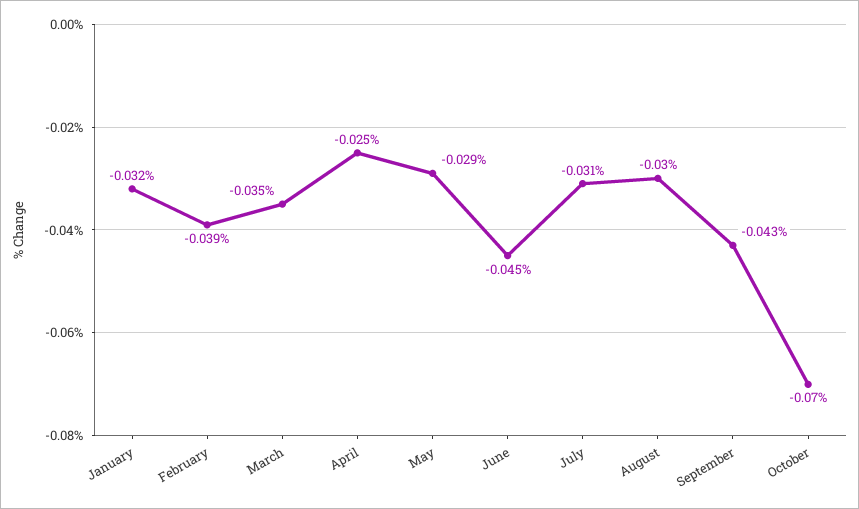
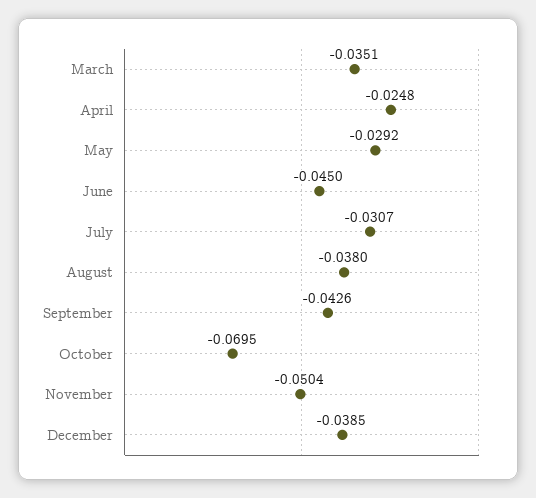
January: -0.032 -> none
February: -0.039 -> none
August: -0.03 -> -0.038
November: none -> -0.0504
December: none -> -0.0385

